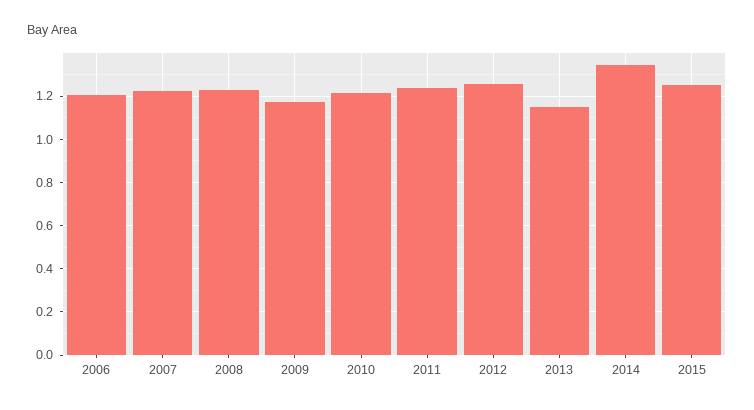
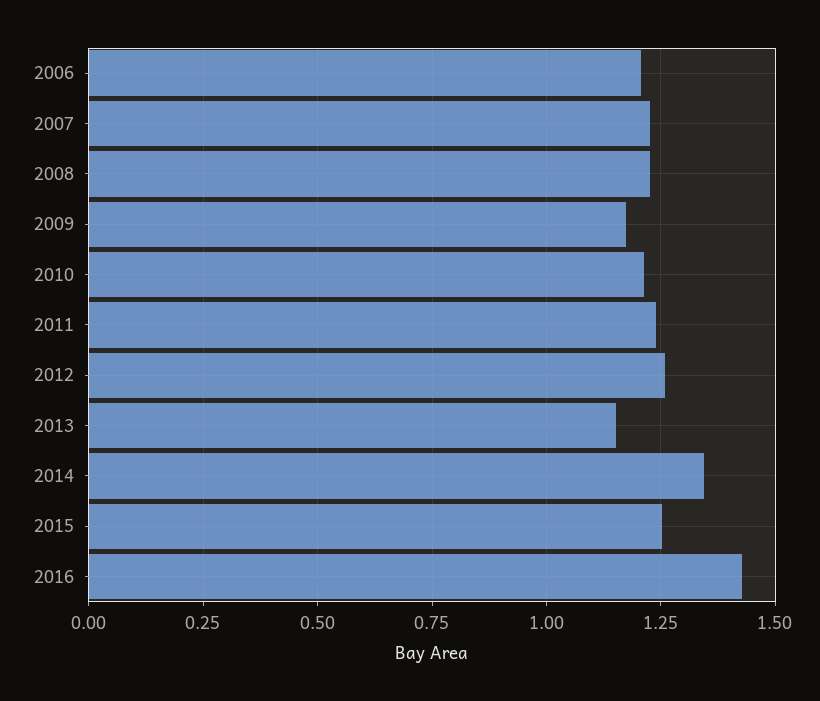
2016: none -> 1.425

